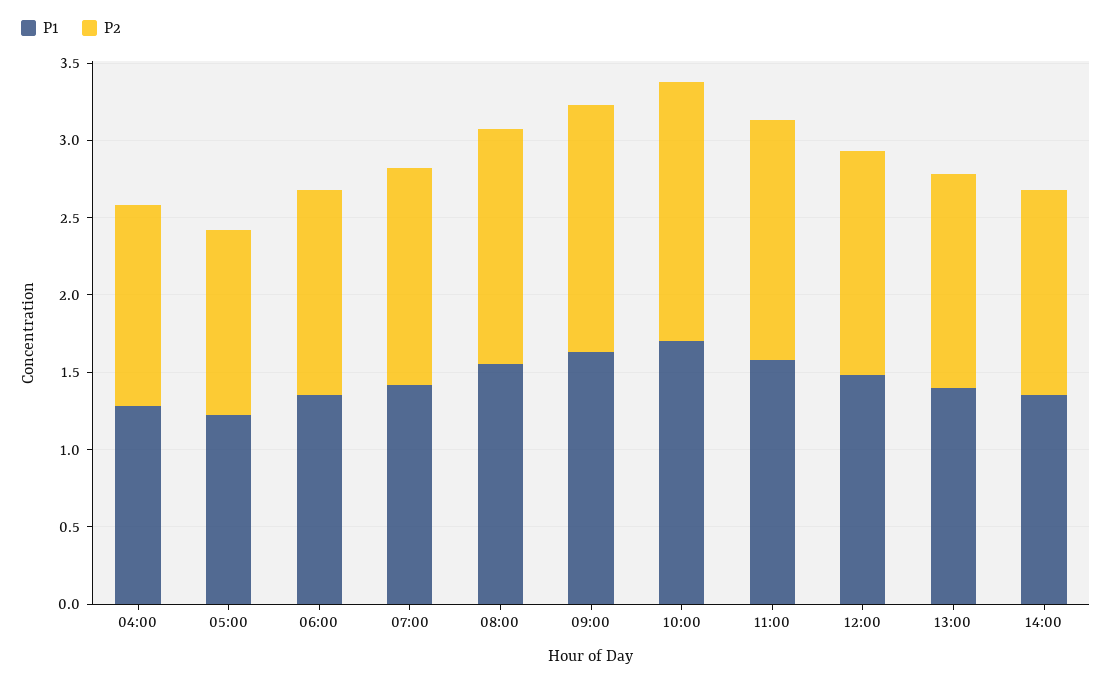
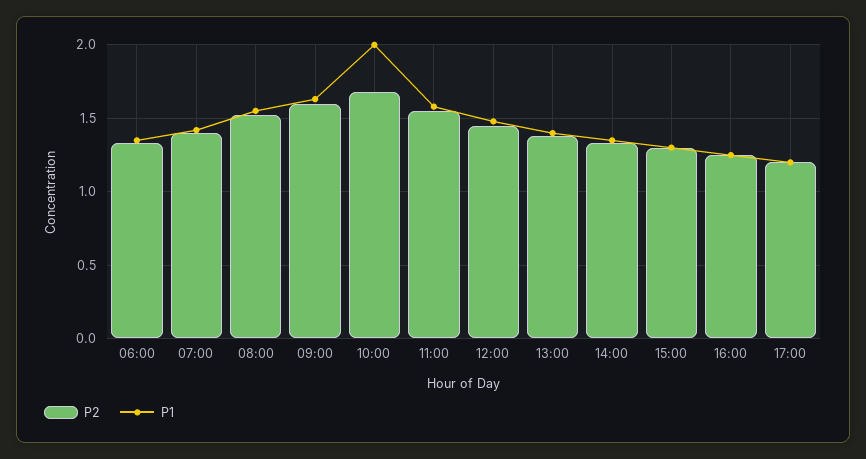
P1, 04:00: 1.3 -> none
P2, 04:00: 1.3 -> none
P1, 05:00: 1.2 -> none
P2, 05:00: 1.2 -> none
P1, 10:00: 1.7 -> 2
P2, 15:00: none -> 1.3
P1, 15:00: none -> 1.3
P2, 16:00: none -> 1.25
P1, 16:00: none -> 1.25
P2, 17:00: none -> 1.2
P1, 17:00: none -> 1.2

